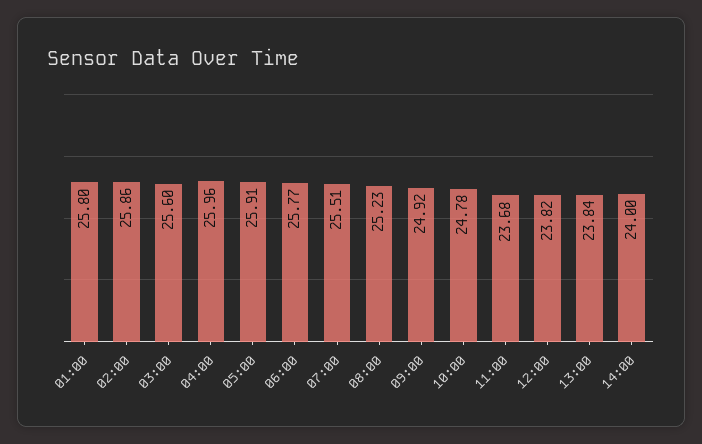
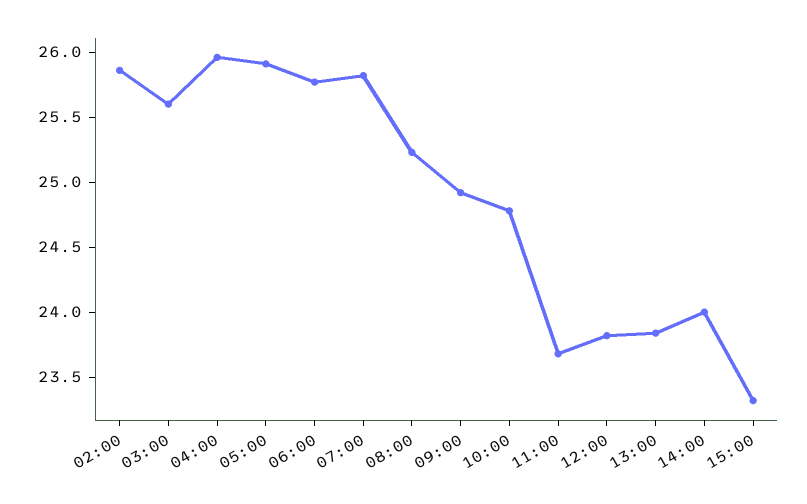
01:00: 25.8 -> none
07:00: 25.51 -> 25.8
15:00: none -> 23.3

